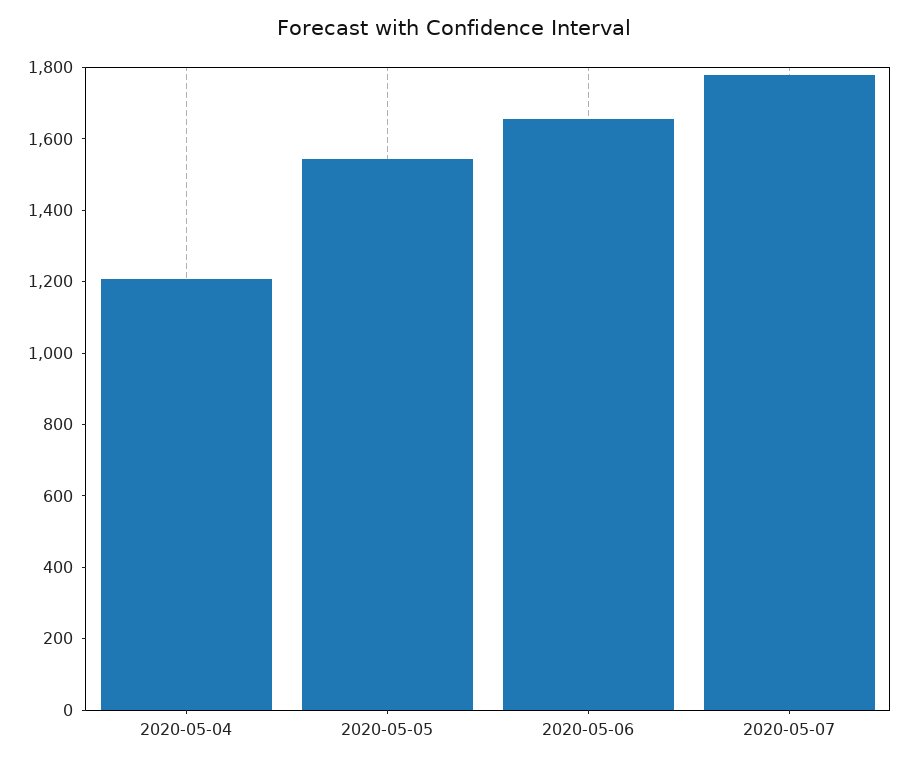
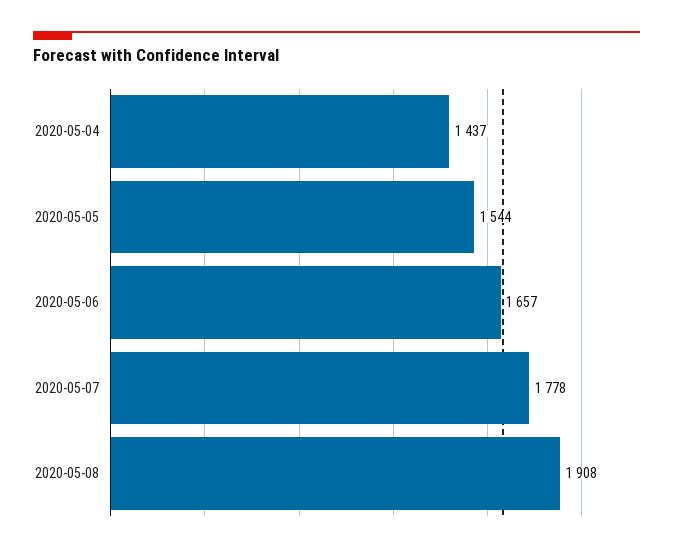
2020-05-04: 1200 -> 1437
2020-05-08: none -> 1908

